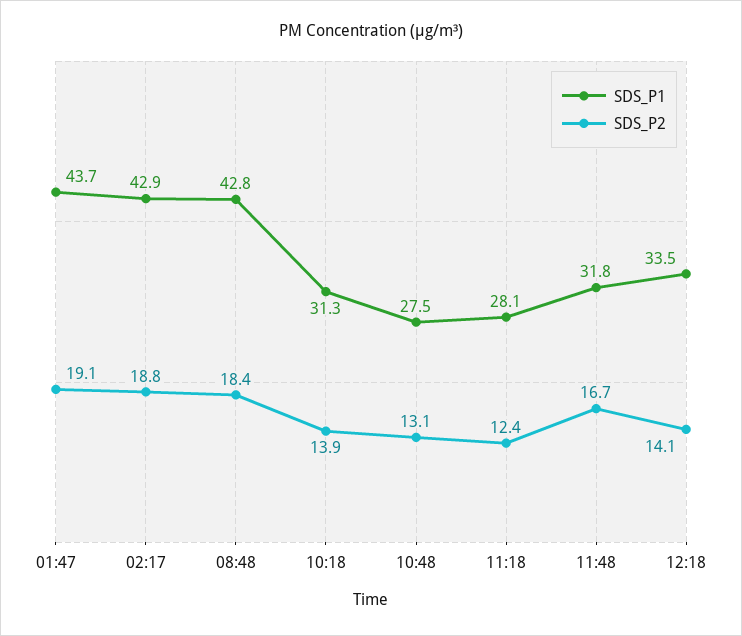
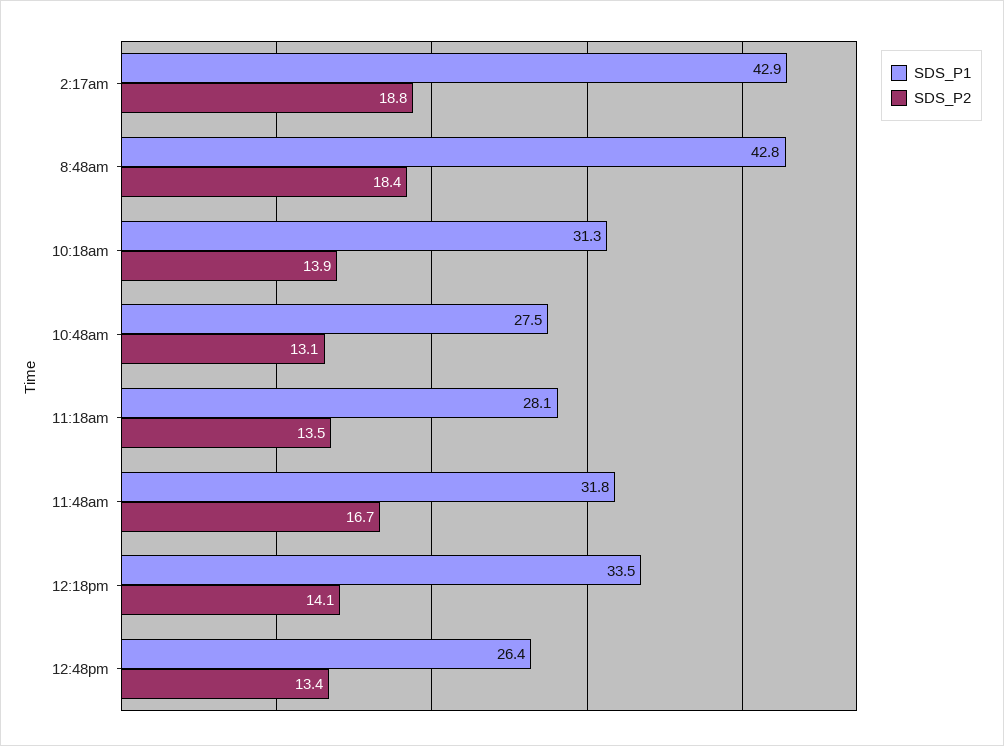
SDS_P1, 01:47: 43.7 -> none
SDS_P2, 01:47: 19.1 -> none
SDS_P2, 11:18: 12.4 -> 13.5
SDS_P1, 12:48pm: none -> 26.4
SDS_P2, 12:48pm: none -> 13.4

